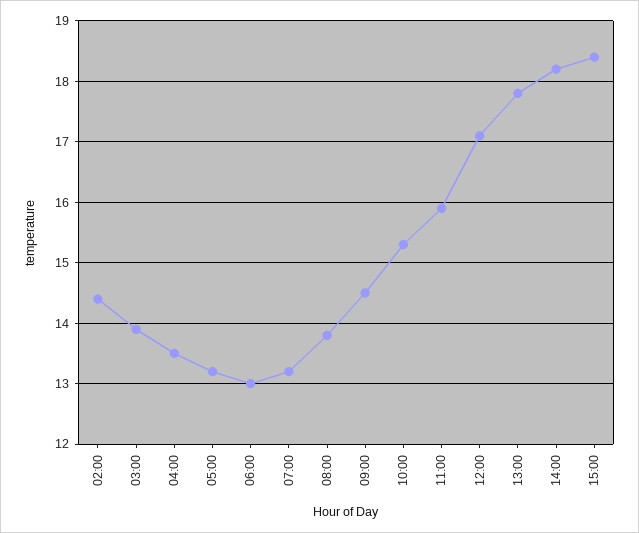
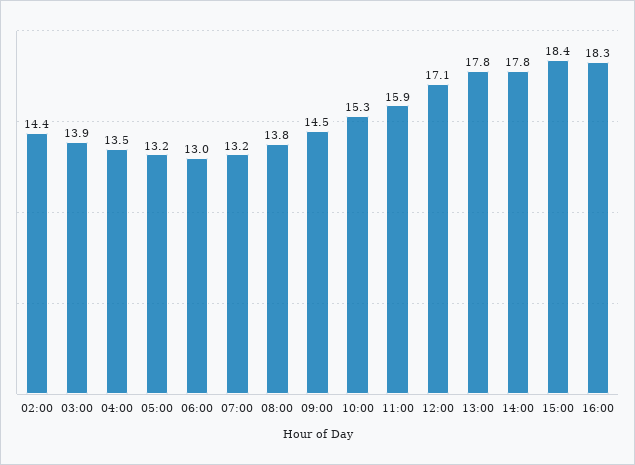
14:00: 18.2 -> 17.8
16:00: none -> 18.3

